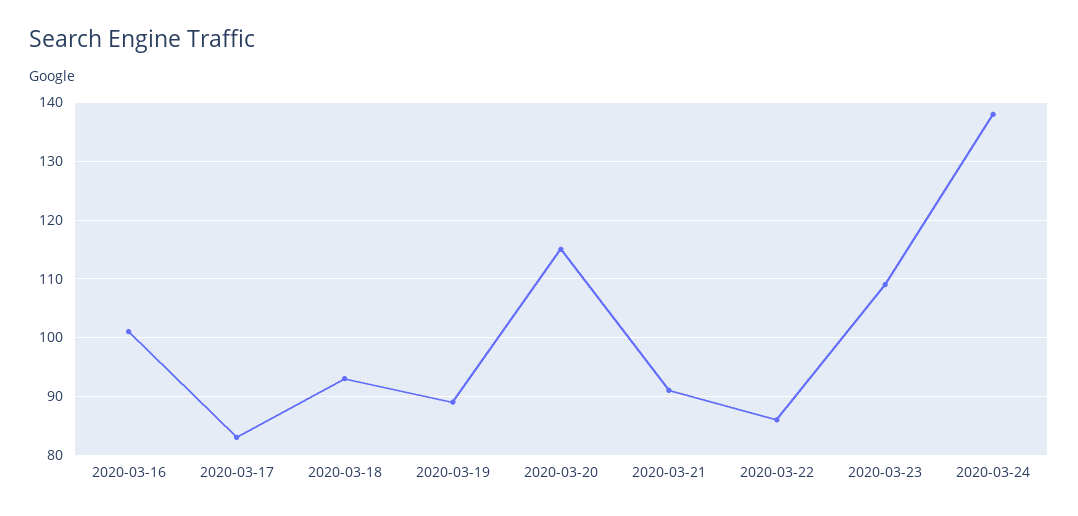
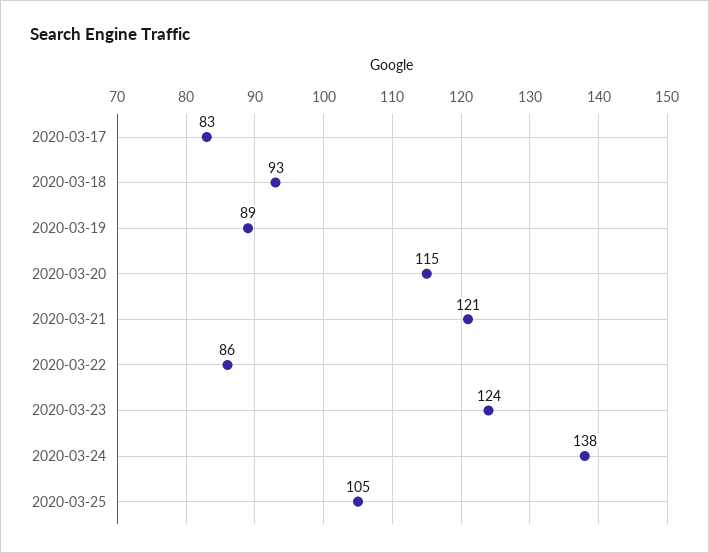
2020-03-16: 100 -> none
2020-03-21: 90 -> 121
2020-03-23: 110 -> 124
2020-03-25: none -> 105

